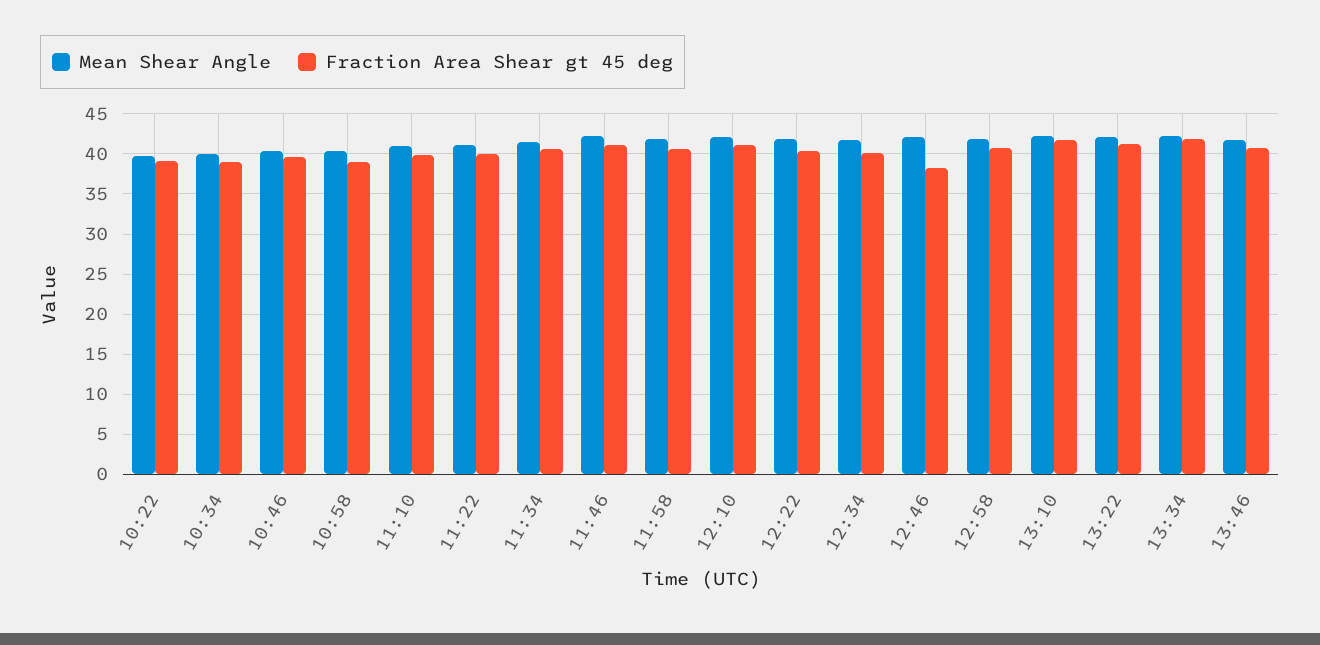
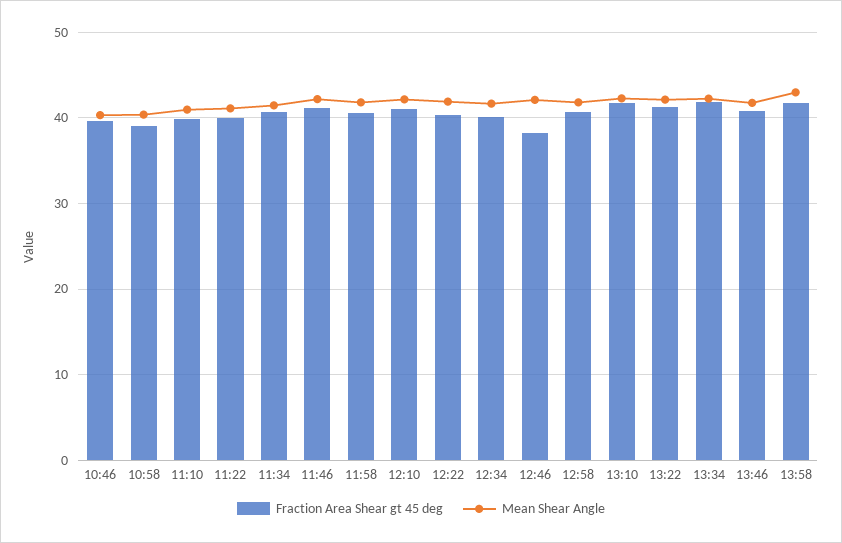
Mean Shear Angle, 10:22: 40 -> none
Fraction Area Shear gt 45 deg, 10:22: 39 -> none
Mean Shear Angle, 10:34: 40 -> none
Fraction Area Shear gt 45 deg, 10:34: 39 -> none
Fraction Area Shear gt 45 deg, 13:58: none -> 42
Mean Shear Angle, 13:58: none -> 43

